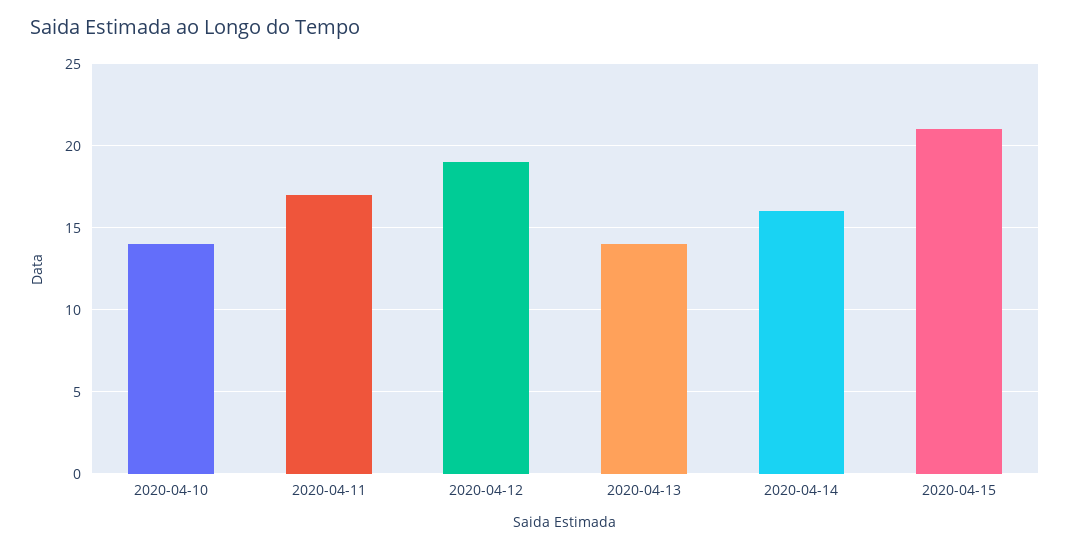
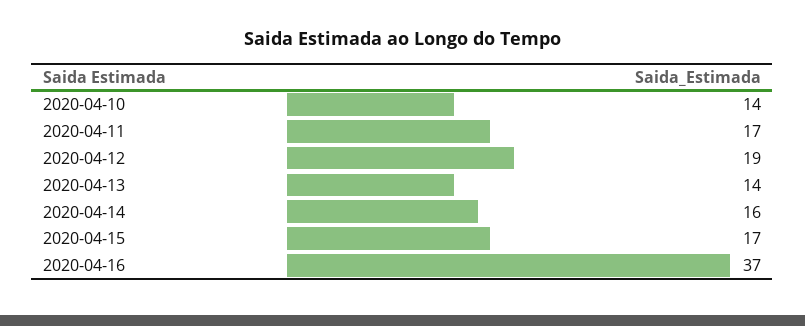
2020-04-15: 21 -> 17
2020-04-16: none -> 37

